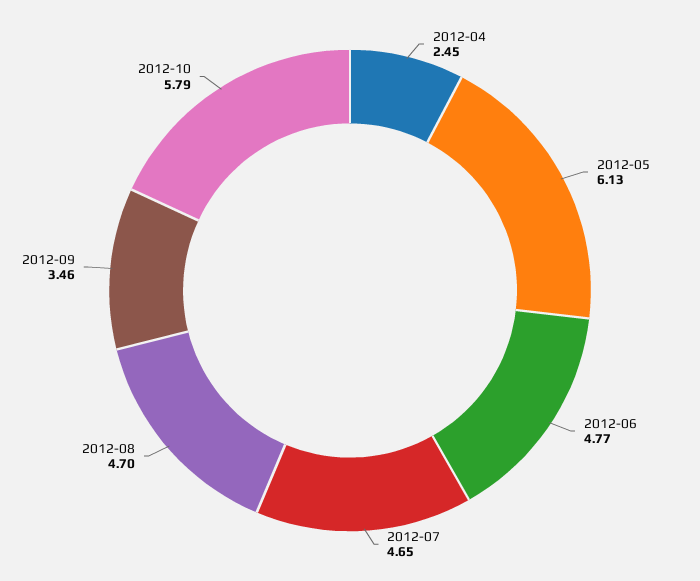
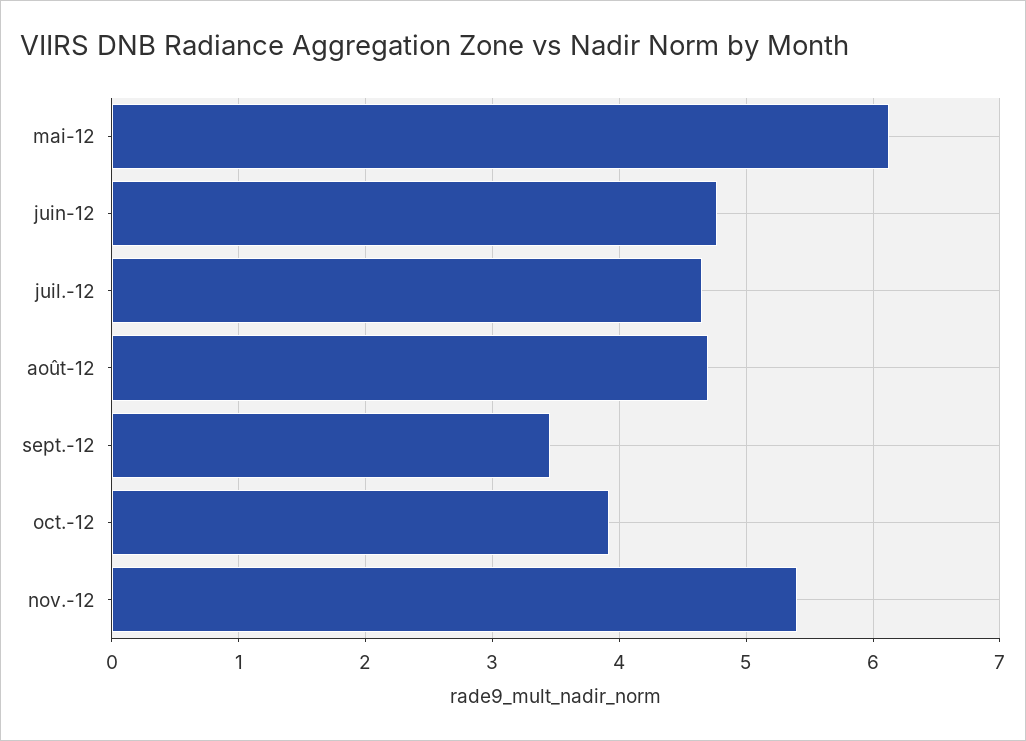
2012-04: 2.45 -> none
2012-10: 5.79 -> 3.9
nov.-12: none -> 5.4

